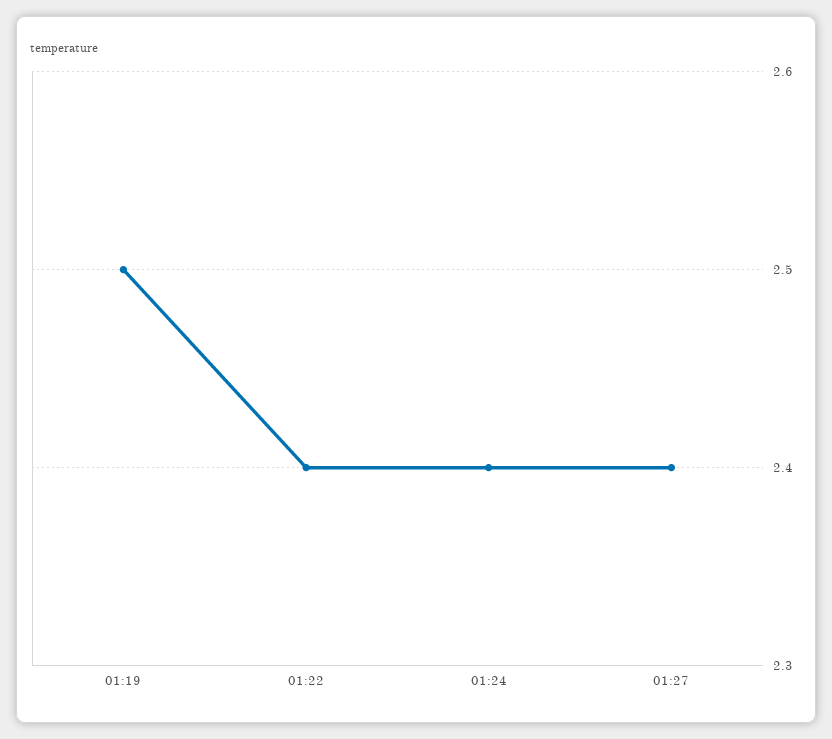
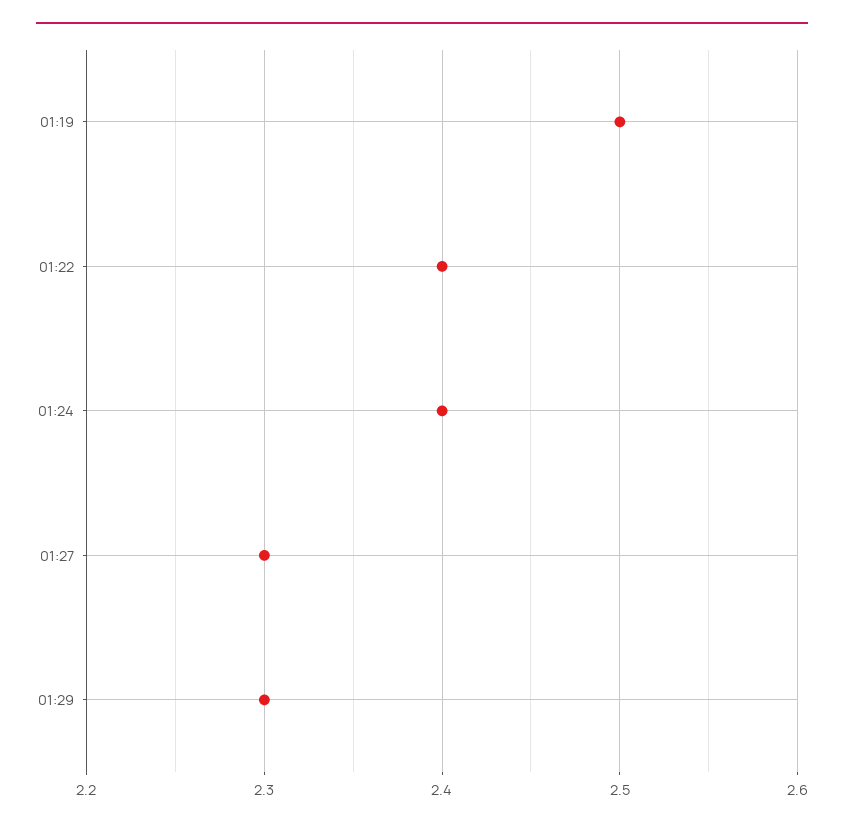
01:27: 2.4 -> 2.3
01:29: none -> 2.3

